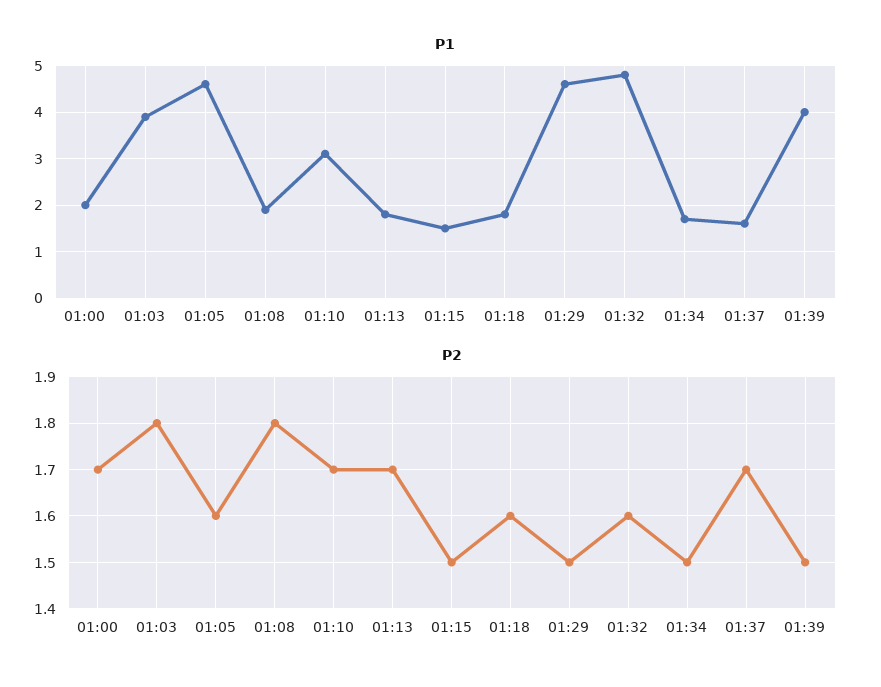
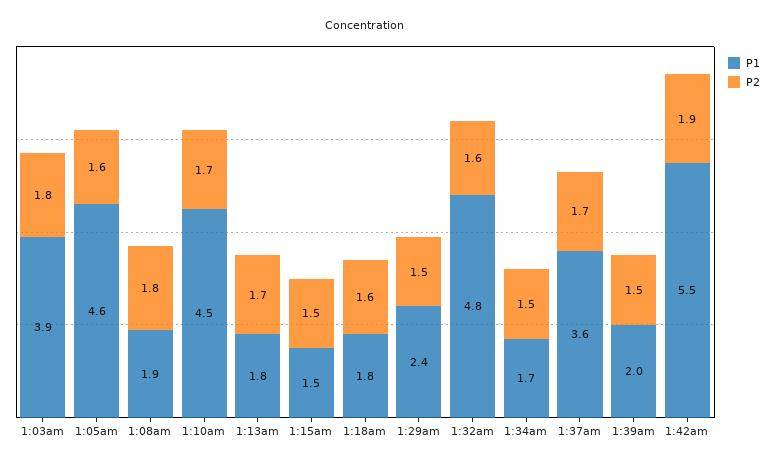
P1, 01:00: 2 -> none
P1, 01:10: 3 -> 4.5
P1, 01:29: 4.5 -> 2.4
P1, 01:37: 1.5 -> 3.6
P1, 01:39: 4 -> 2
P2, 01:00: 1.7 -> none
P1, 1:42am: none -> 5.5
P2, 1:42am: none -> 1.9

